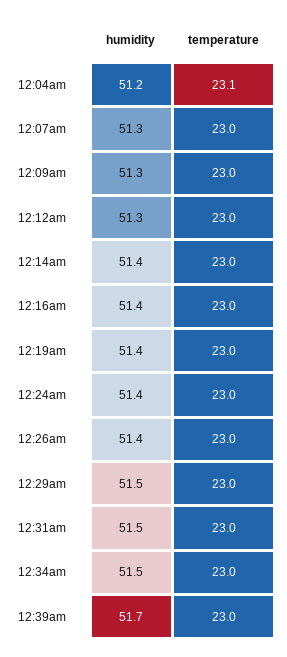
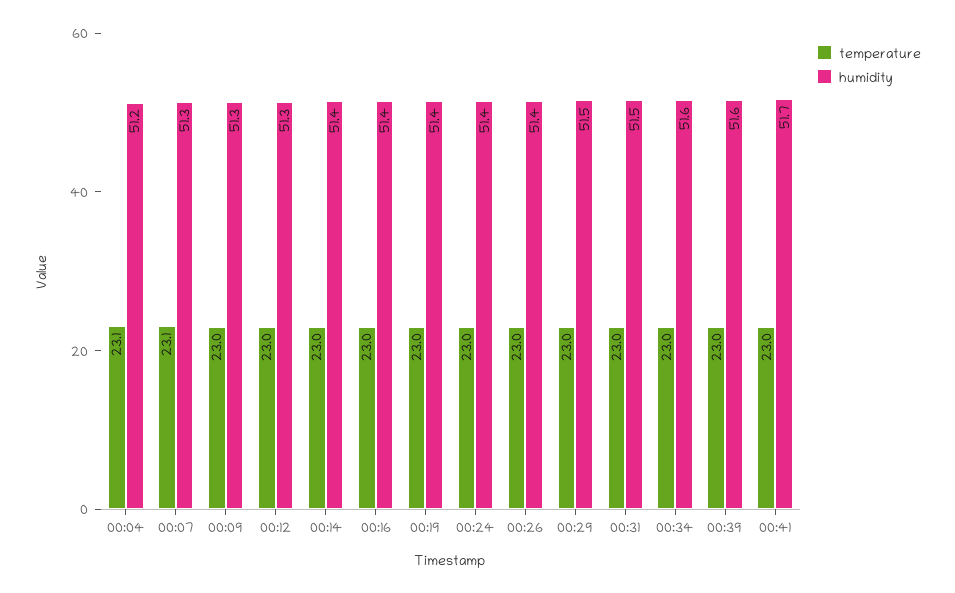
temperature, 12:07am: 23 -> 23.1
humidity, 12:34am: 51.5 -> 51.6
humidity, 12:39am: 51.7 -> 51.6
temperature, 00:41: none -> 23
humidity, 00:41: none -> 51.7

